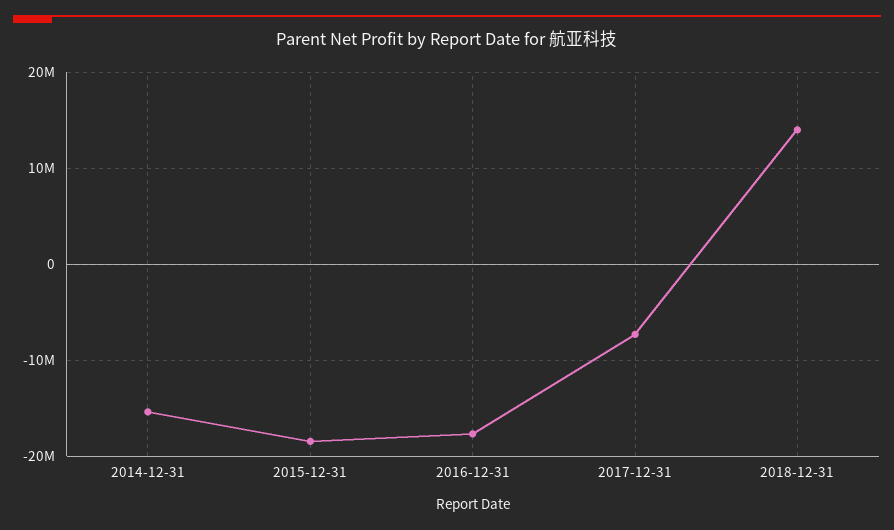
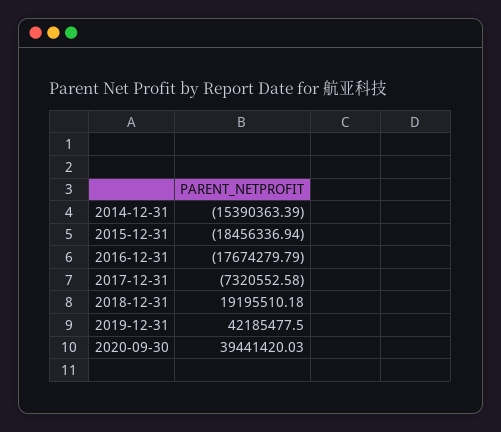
2018-12-31: 14000000 -> 19195510.18
2019-12-31: none -> 42185477.5
2020-09-30: none -> 39441420.03

